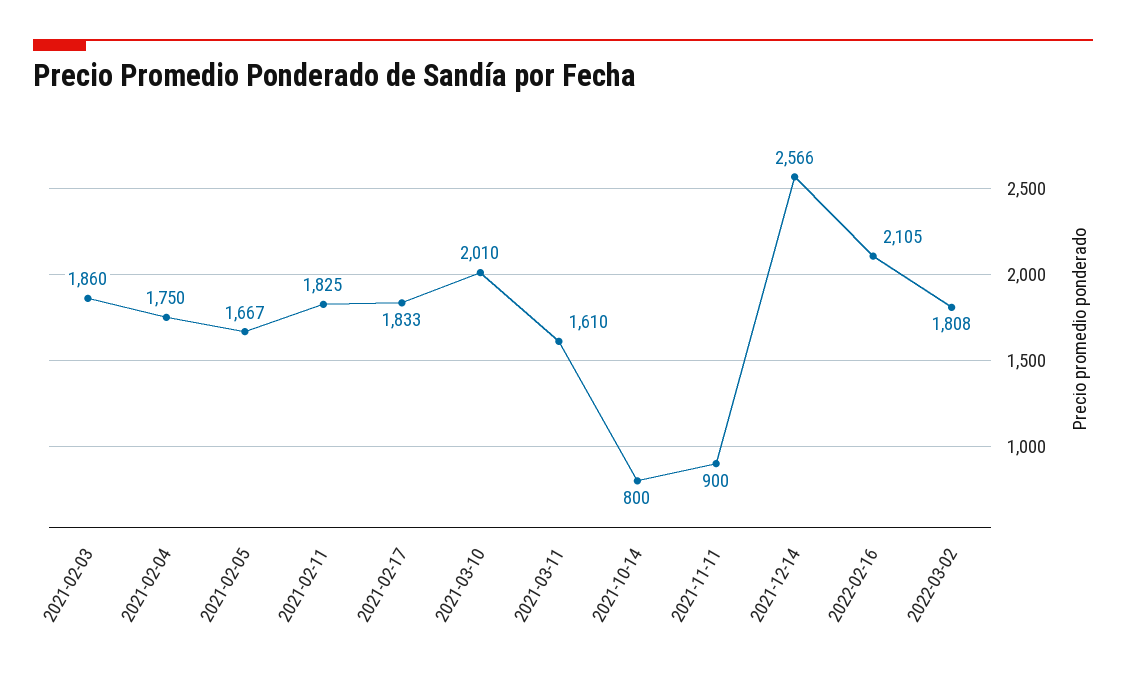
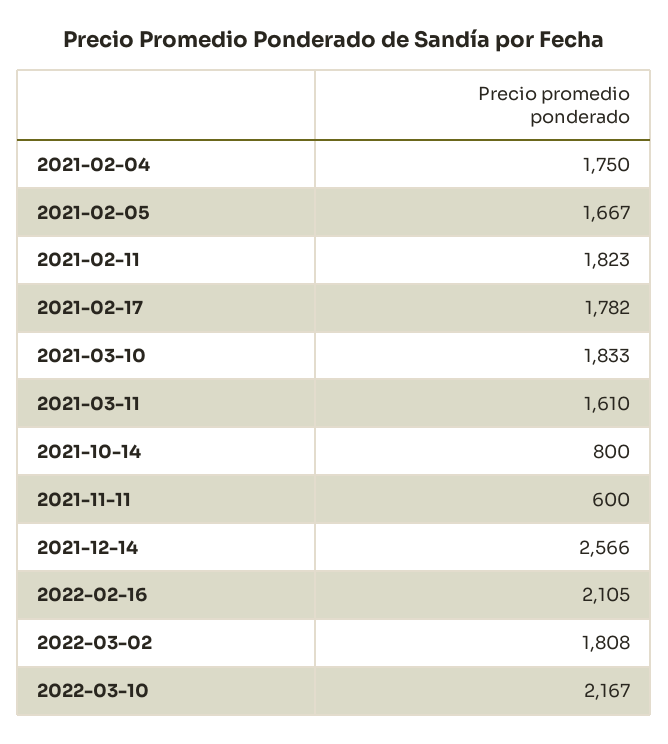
2021-02-03: 1860 -> none
2021-02-11: 1825 -> 1823
2021-02-17: 1833 -> 1782
2021-03-10: 2010 -> 1833
2021-11-11: 900 -> 600
2022-03-10: none -> 2167

